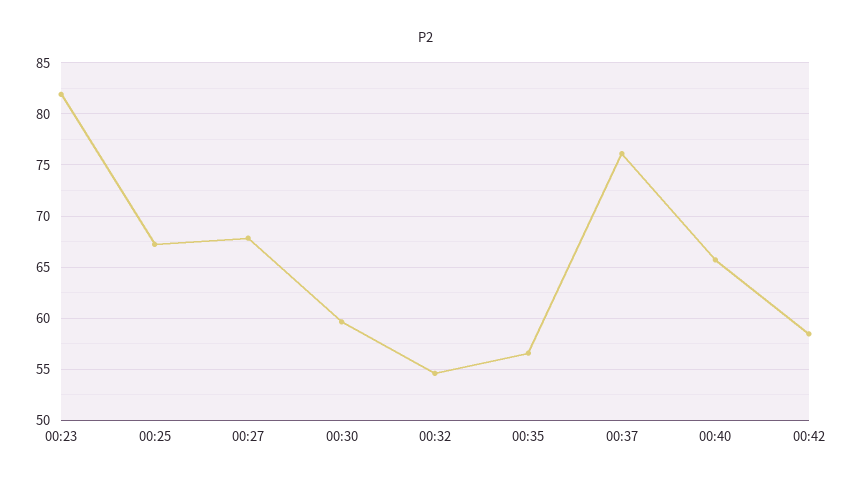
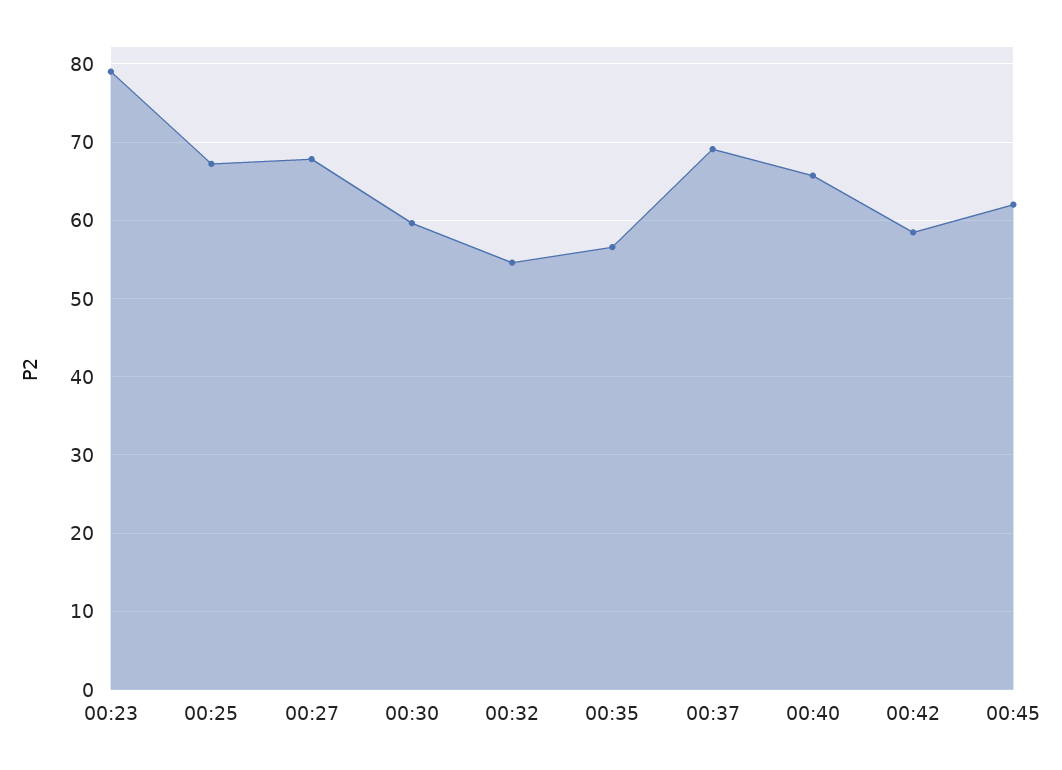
00:23: 82 -> 79
00:37: 76 -> 69
00:45: none -> 62

